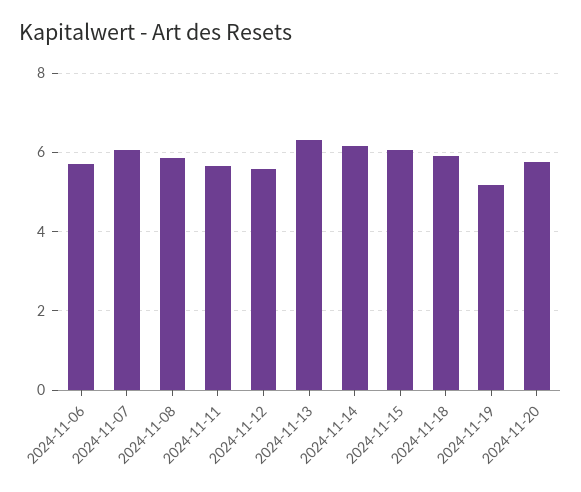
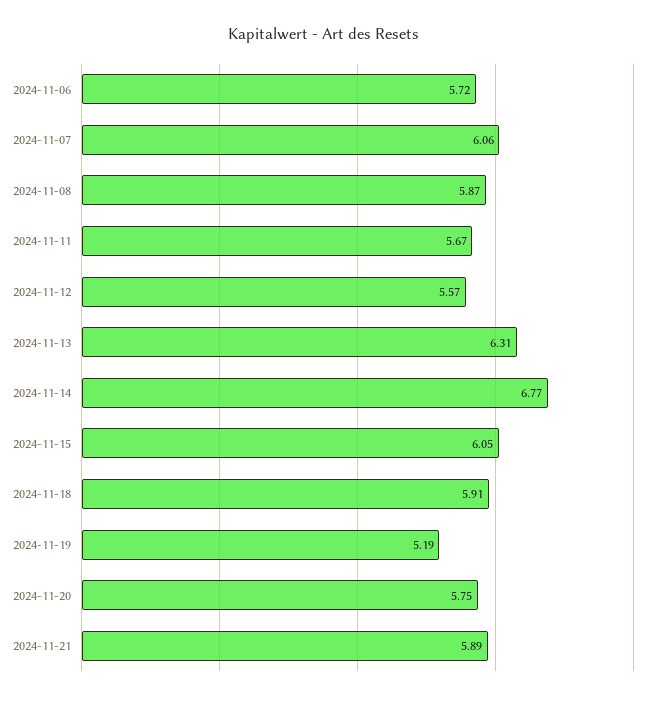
2024-11-14: 6.2 -> 6.77
2024-11-21: none -> 5.89

